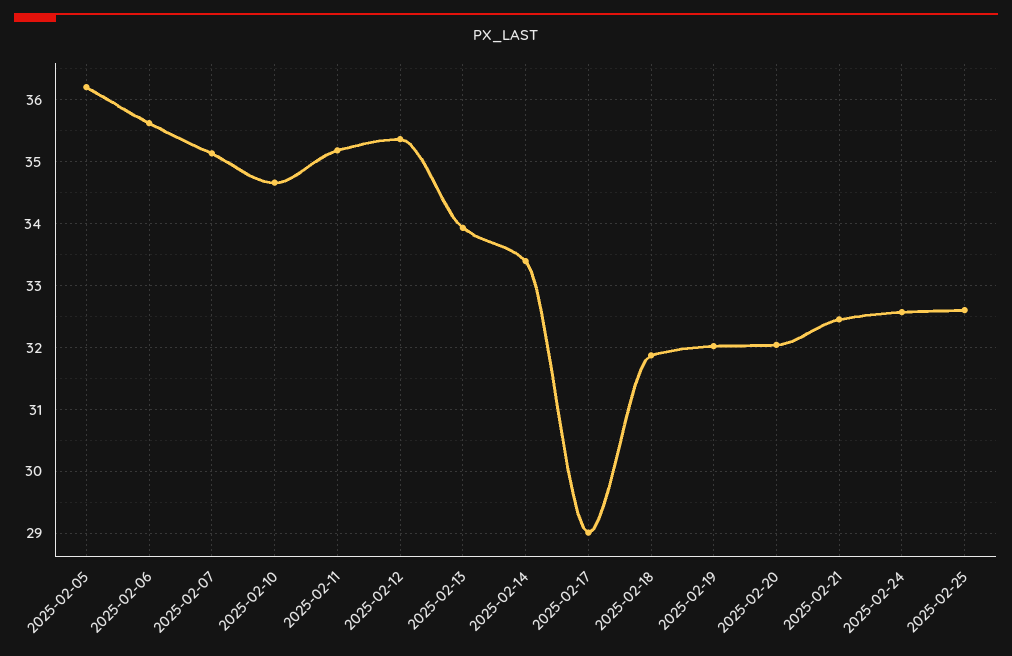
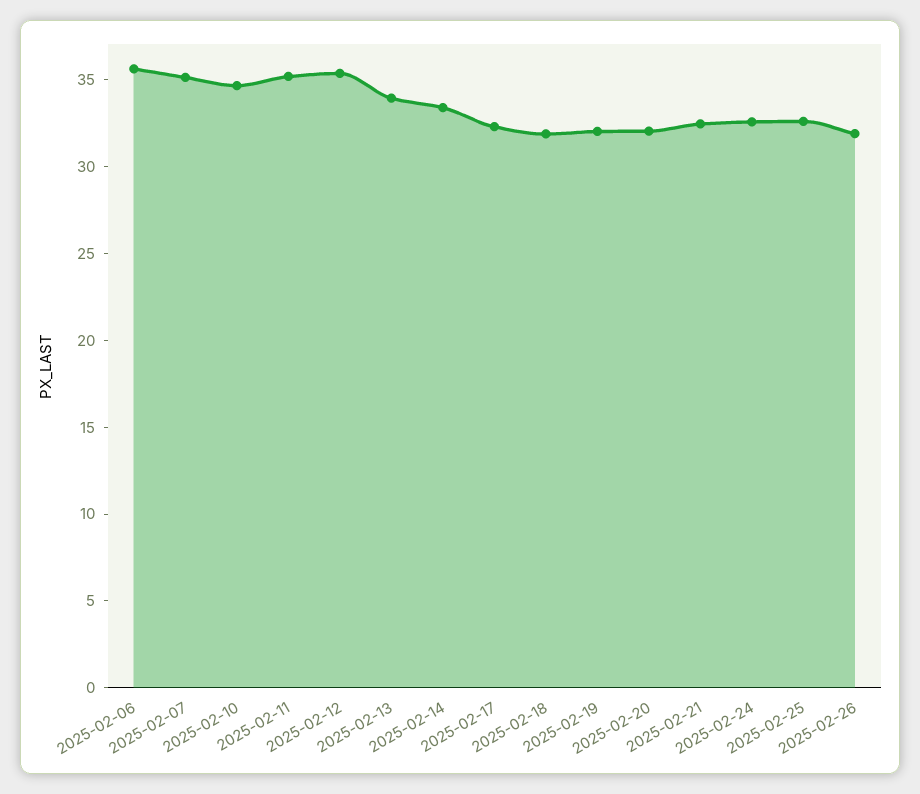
2025-02-05: 36.2 -> none
2025-02-17: 29 -> 32
2025-02-26: none -> 32

